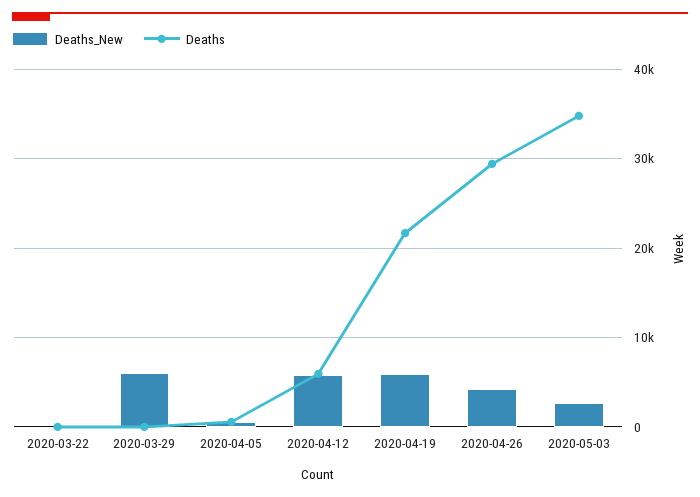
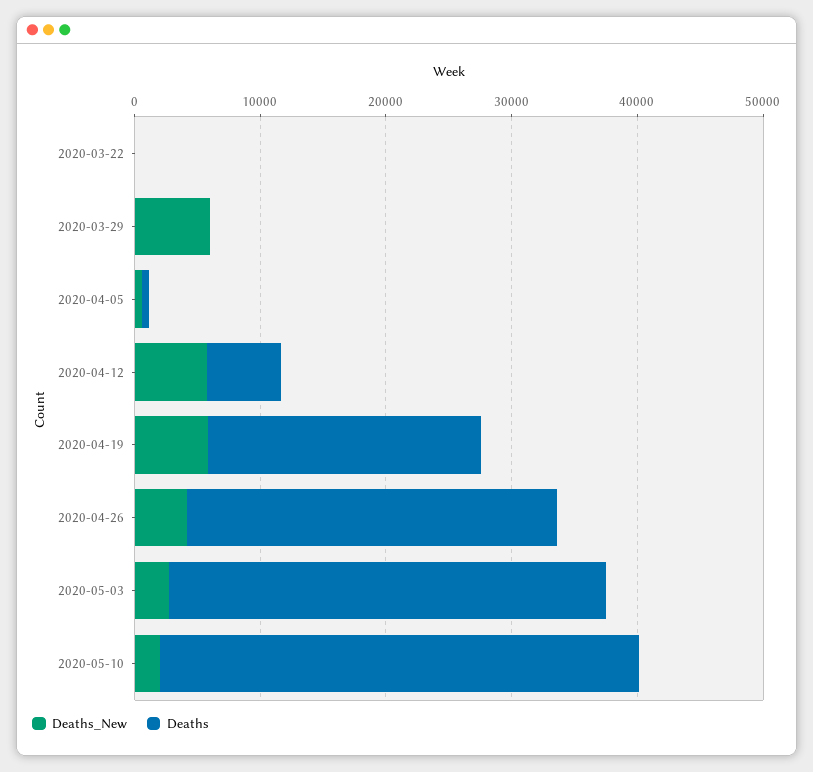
Deaths_New, 2020-05-10: none -> 2000
Deaths, 2020-05-10: none -> 38000

